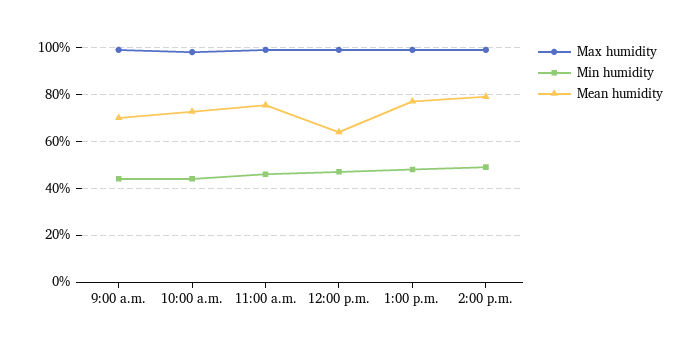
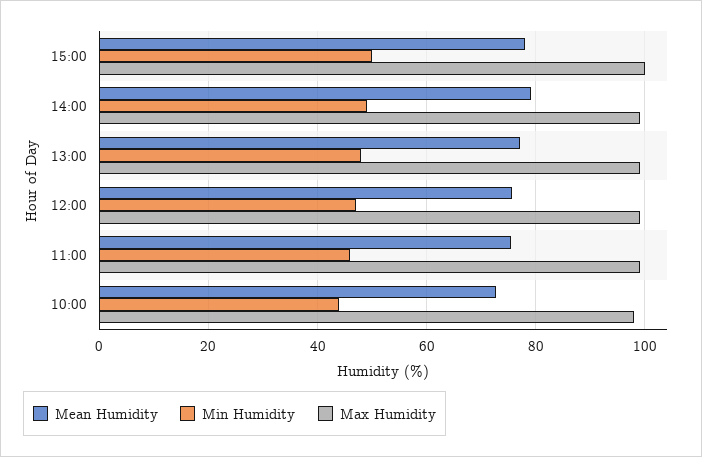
Max humidity, 9:00 a.m.: 100 -> none
Min humidity, 9:00 a.m.: 45 -> none
Mean humidity, 9:00 a.m.: 70 -> none
Mean humidity, 12:00 p.m.: 65 -> 76
Mean humidity, 15:00: none -> 78
Min humidity, 15:00: none -> 50
Max humidity, 15:00: none -> 100

